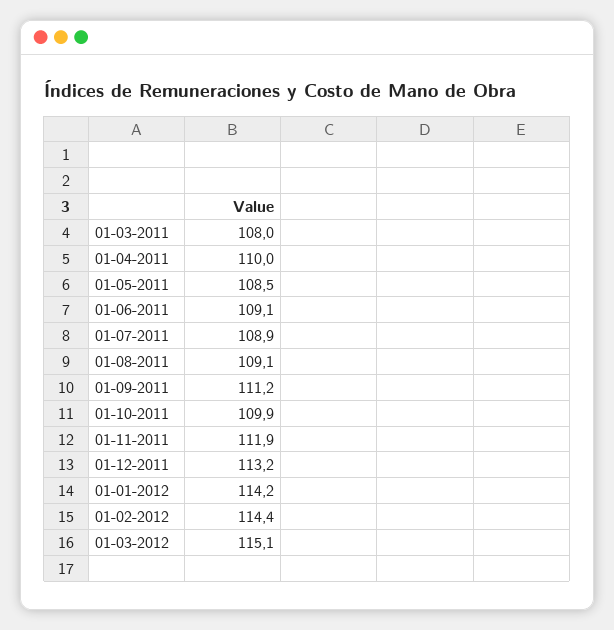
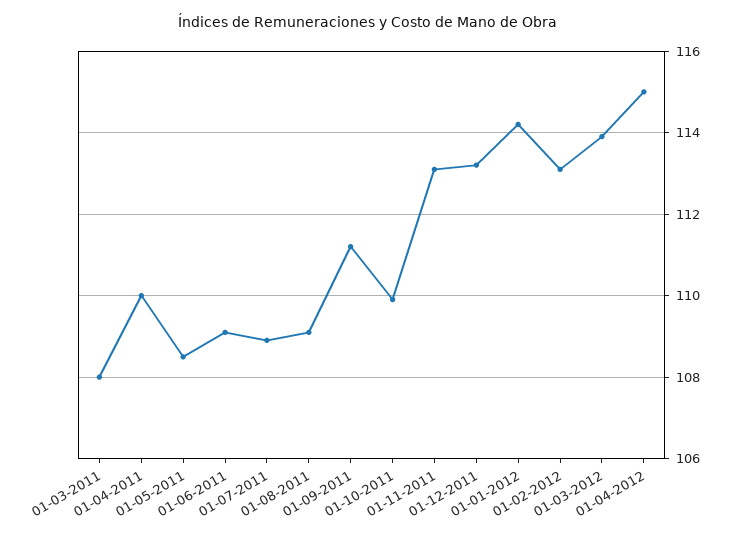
01-11-2011: 111.9 -> 113
01-02-2012: 114.4 -> 113
01-03-2012: 115.1 -> 114
01-04-2012: none -> 115

